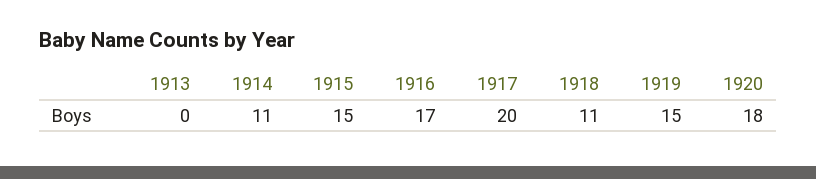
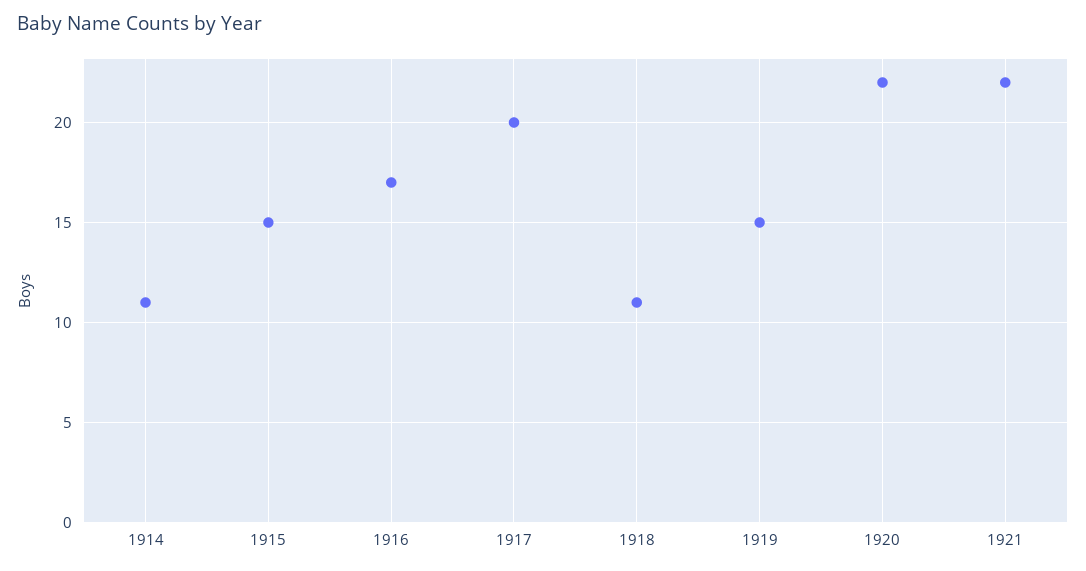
1913: 0 -> none
1920: 18 -> 22
1921: none -> 22

